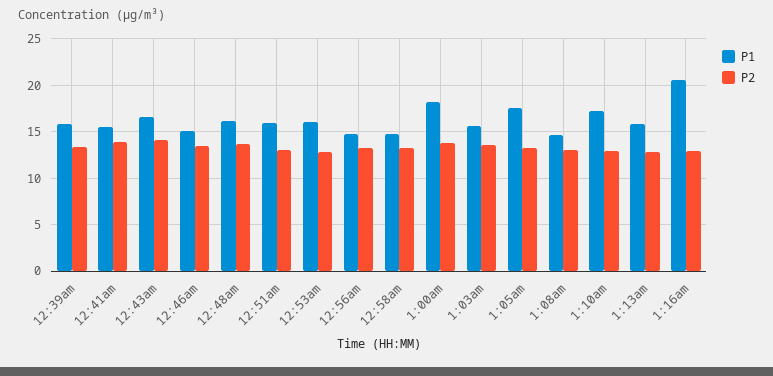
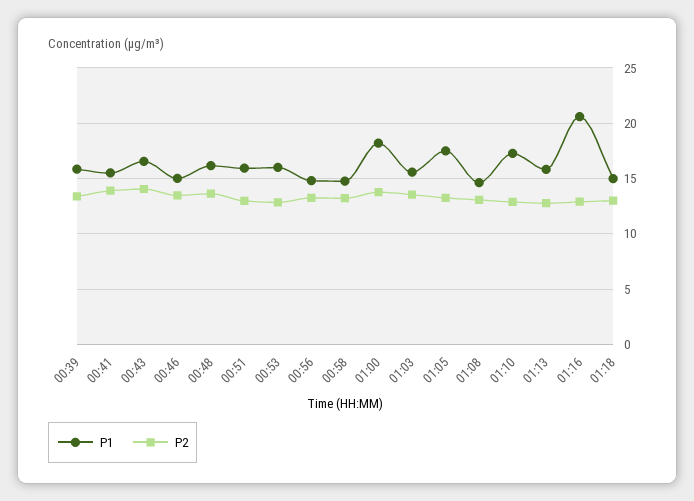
P1, 01:18: none -> 15
P2, 01:18: none -> 13

